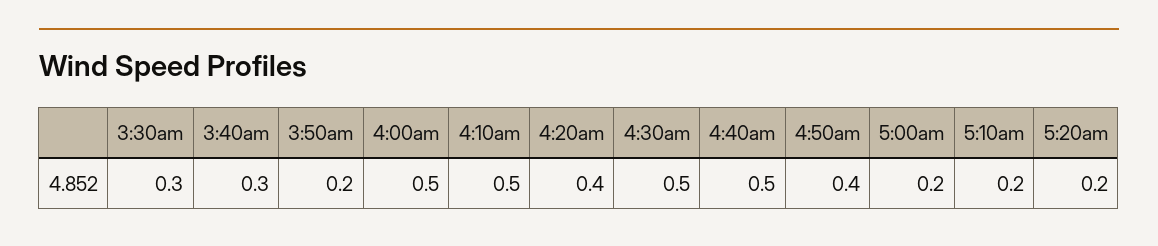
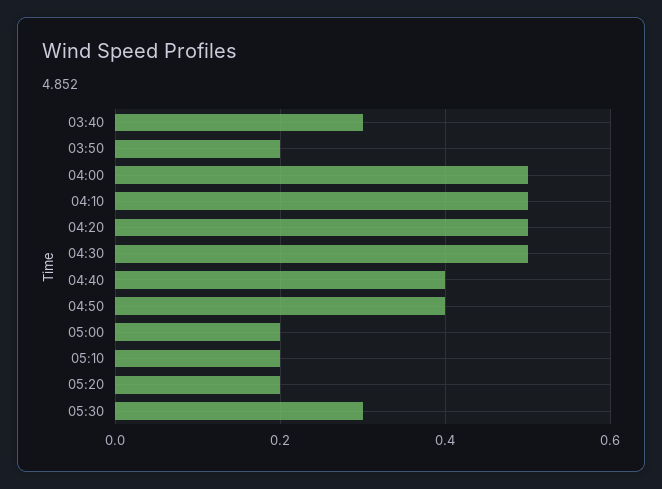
3:30am: 0.3 -> none
4:20am: 0.4 -> 0.5
4:40am: 0.5 -> 0.4
05:30: none -> 0.3

